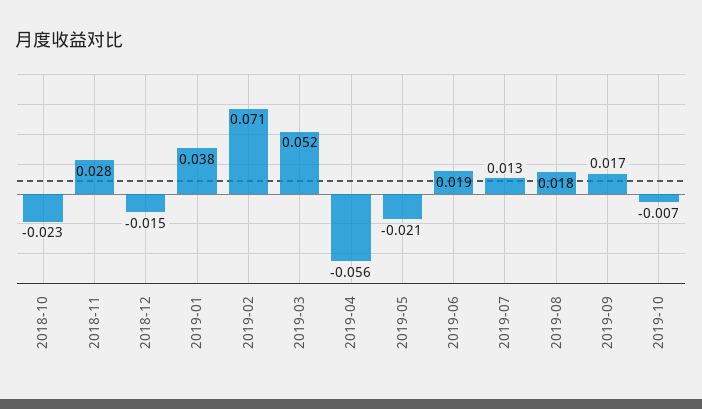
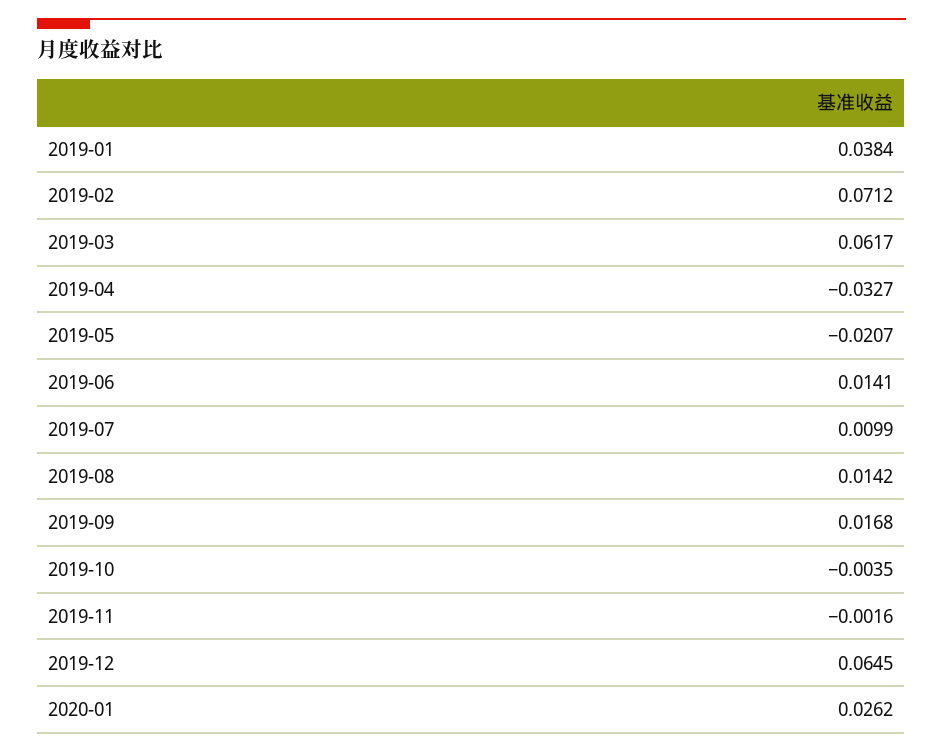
2018-10: -0.023 -> none
2018-11: 0.028 -> none
2018-12: -0.015 -> none
2019-03: 0.052 -> 0.0617
2019-04: -0.056 -> -0.0327
2019-06: 0.019 -> 0.0141
2019-07: 0.013 -> 0.0099
2019-08: 0.018 -> 0.0142
2019-10: -0.007 -> -0.0035
2019-11: none -> -0.0016
2019-12: none -> 0.0645
2020-01: none -> 0.0262

